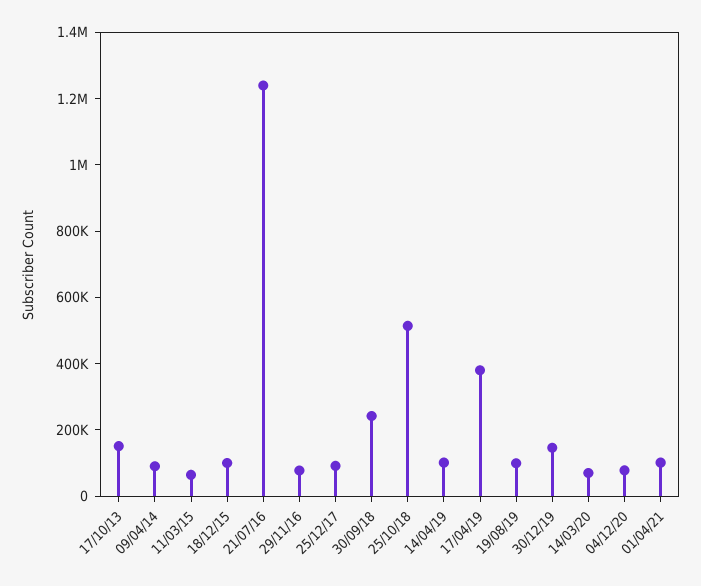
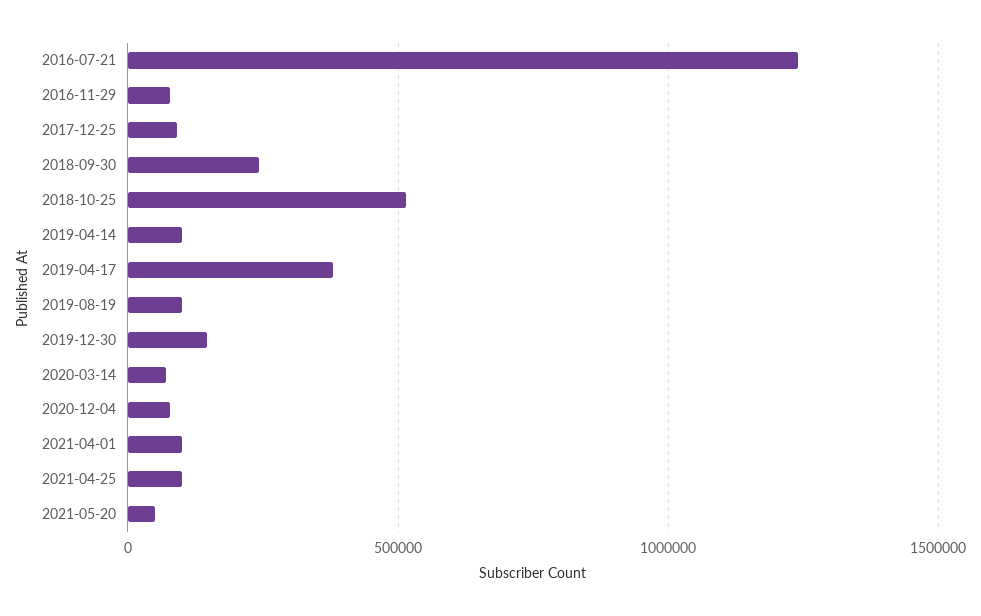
17/10/13: 150000 -> none
09/04/14: 100000 -> none
11/03/15: 50000 -> none
18/12/15: 100000 -> none
2021-04-25: none -> 100000
2021-05-20: none -> 50000

